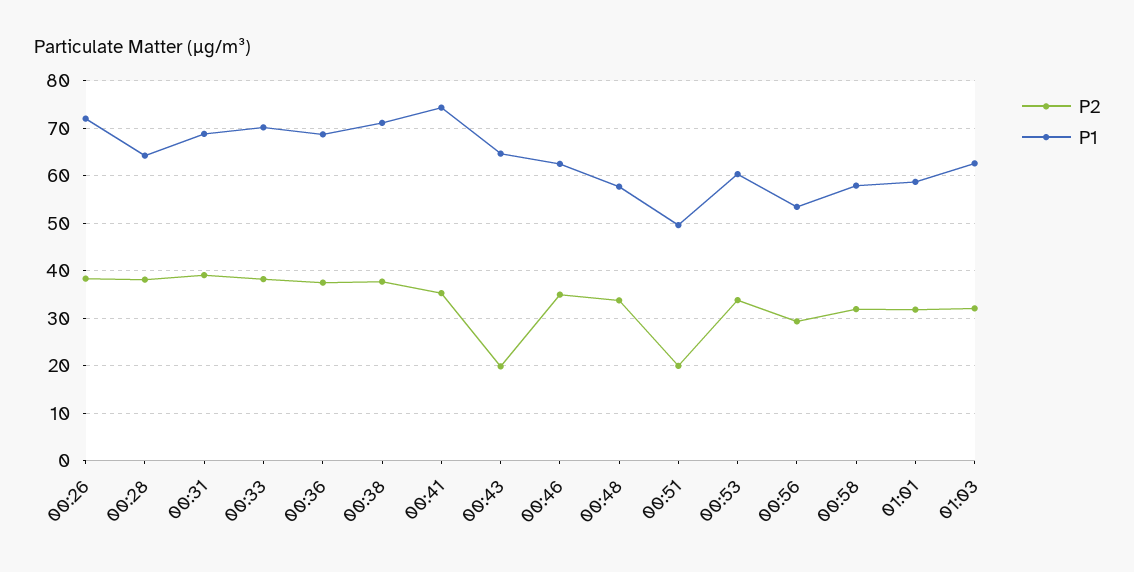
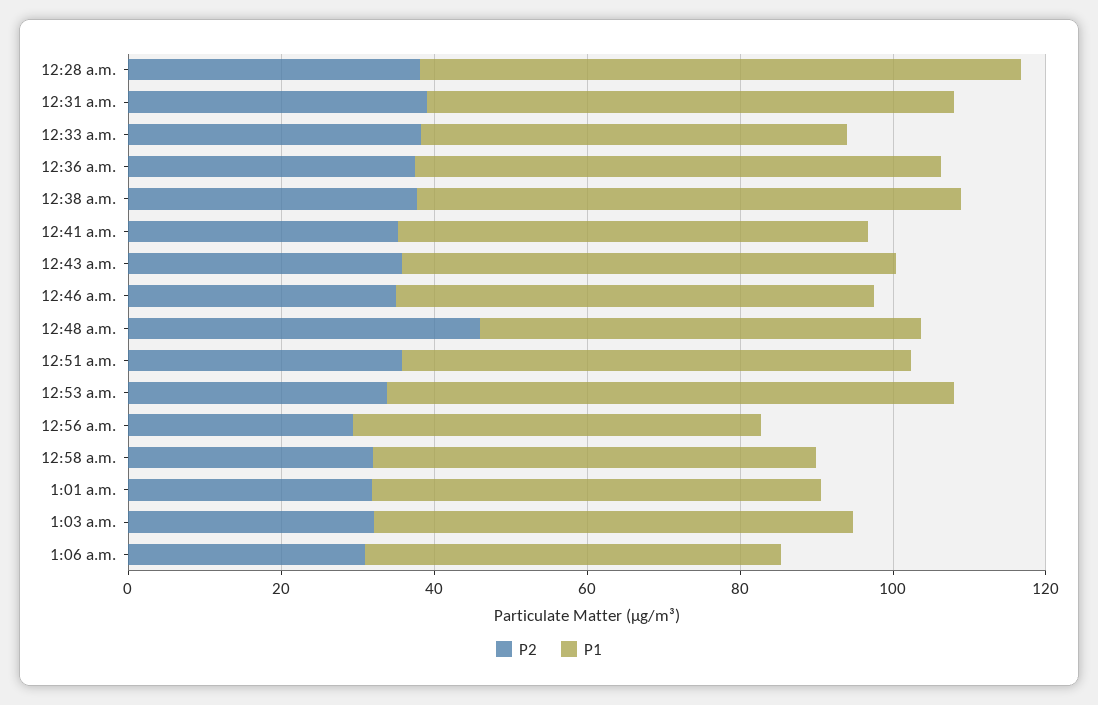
P2, 00:26: 38 -> none
P1, 00:26: 72 -> none
P1, 00:28: 64 -> 80
P1, 00:33: 70 -> 55
P1, 00:41: 74 -> 60
P2, 00:43: 20 -> 35
P2, 00:48: 34 -> 45
P2, 00:51: 20 -> 35
P1, 00:51: 50 -> 65
P1, 00:53: 60 -> 75
P2, 1:06 a.m.: none -> 30
P1, 1:06 a.m.: none -> 55

